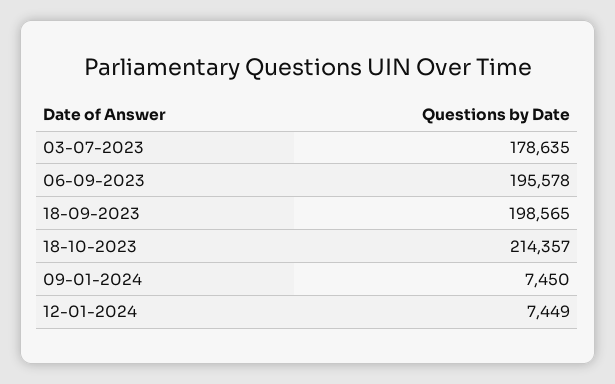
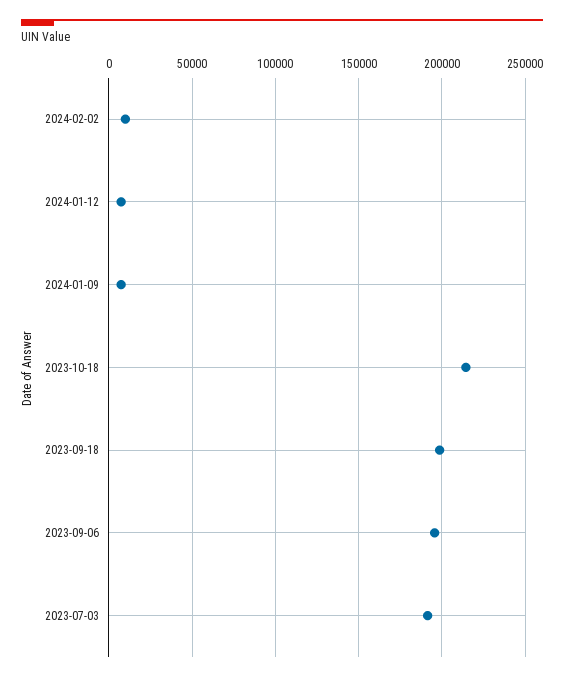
03-07-2023: 178635 -> 190000
2024-02-02: none -> 10000

